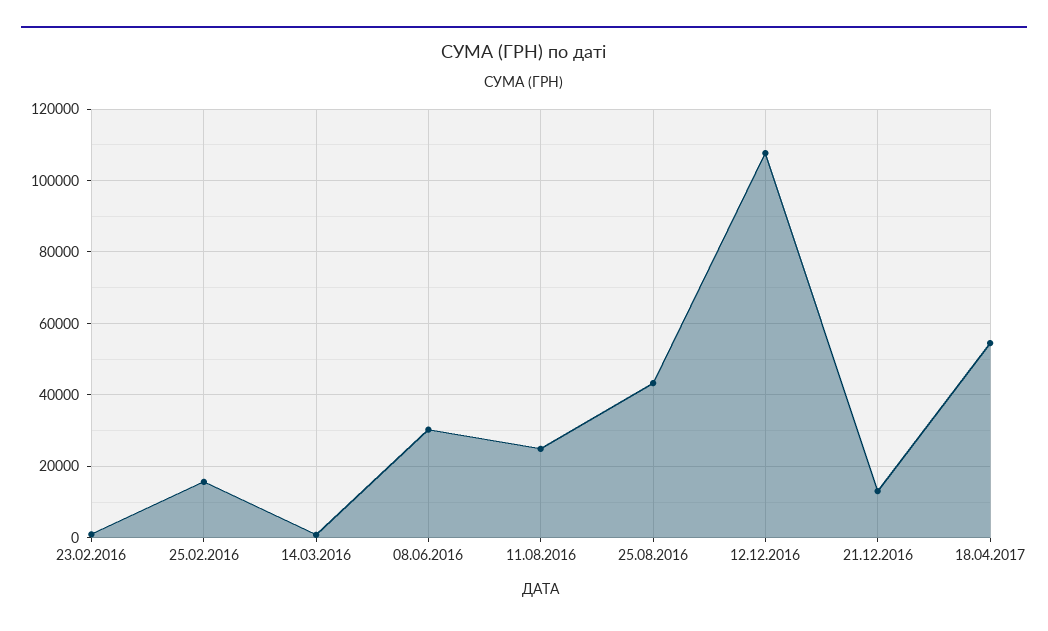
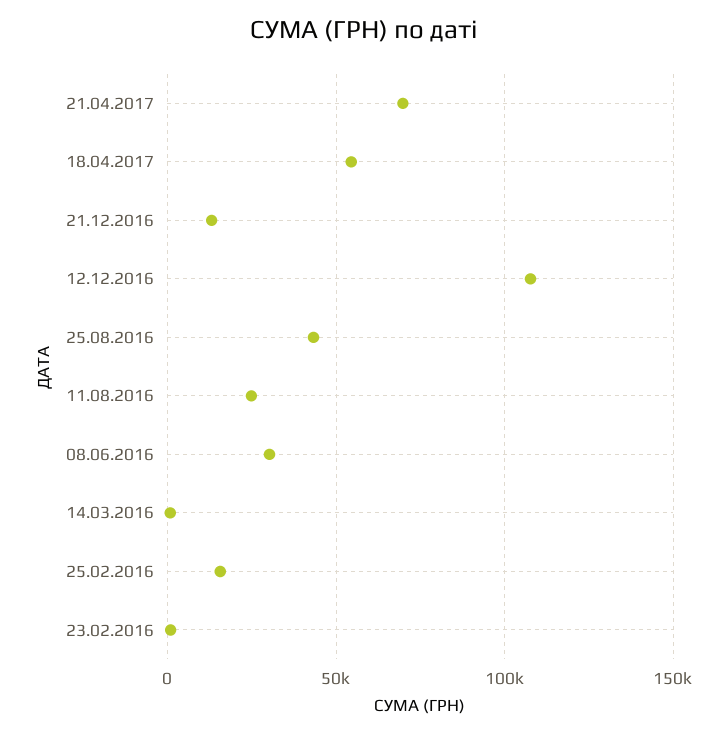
21.04.2017: none -> 70000

